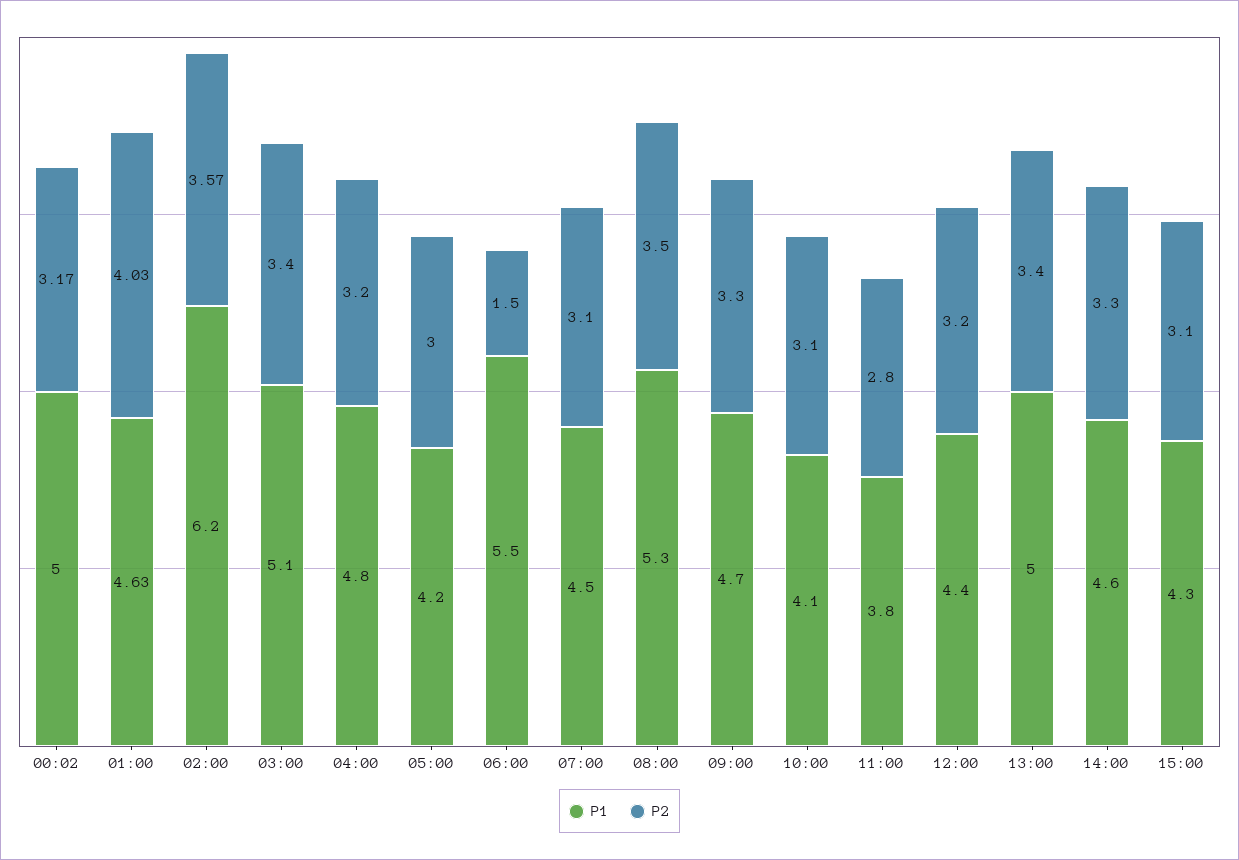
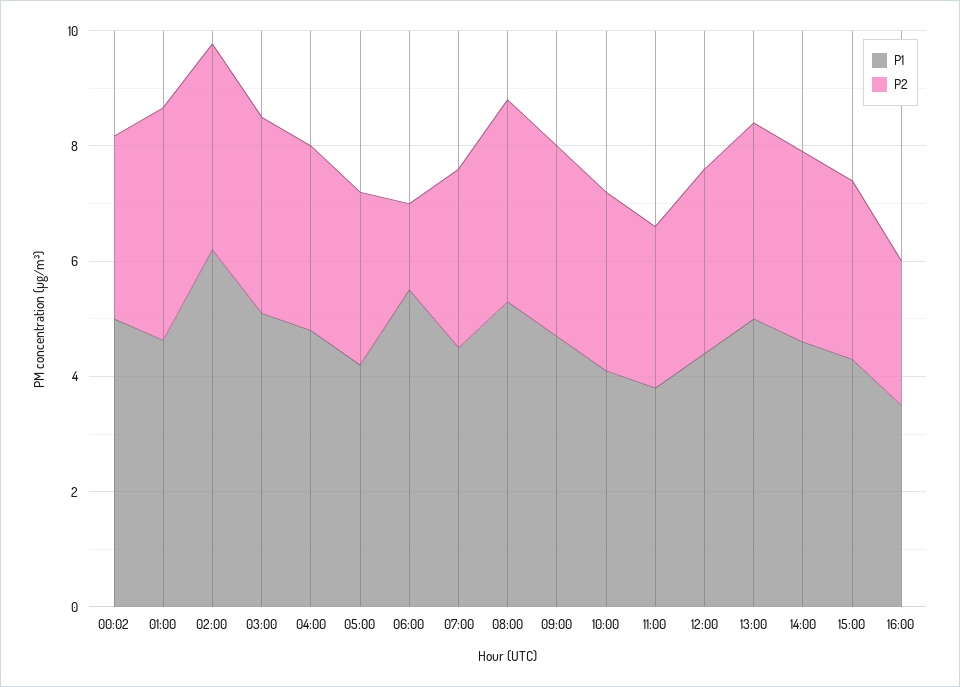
P1, 16:00: none -> 3.5
P2, 16:00: none -> 2.5

